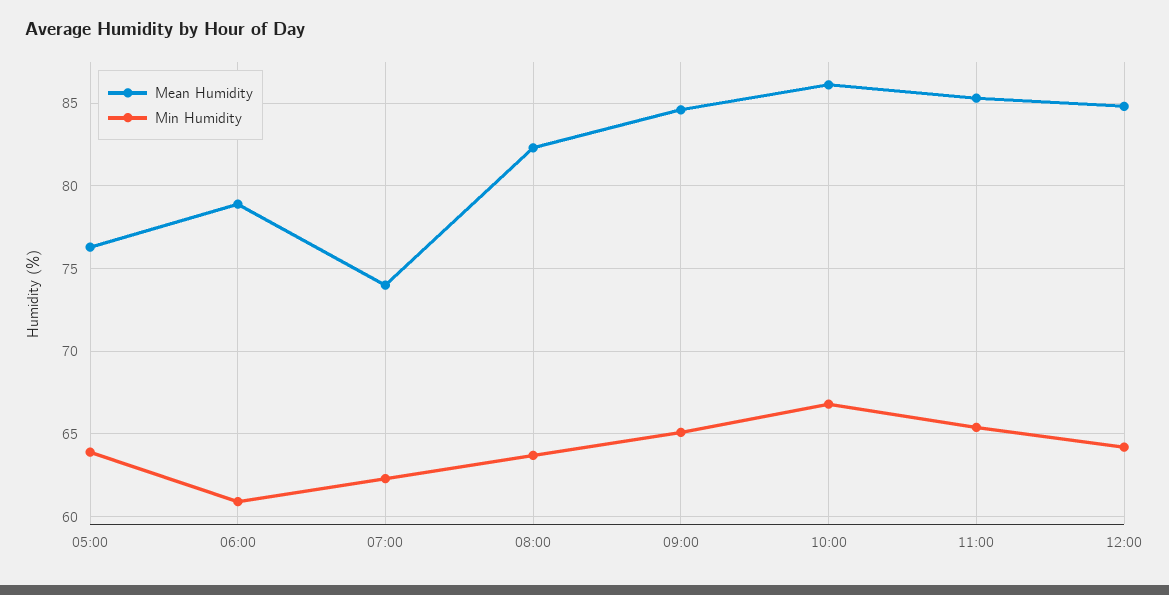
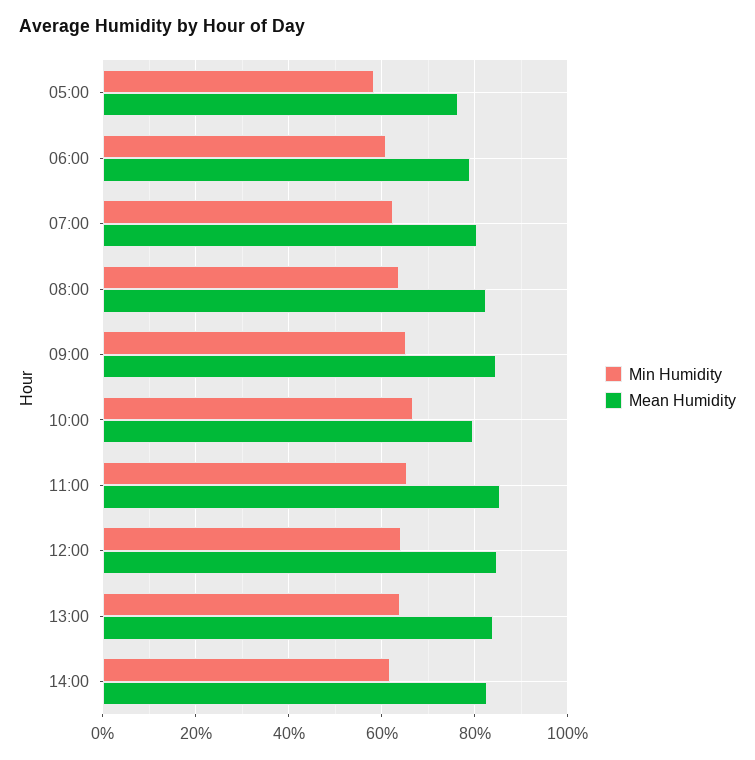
Min Humidity, 05:00: 64 -> 58
Mean Humidity, 07:00: 74 -> 80
Mean Humidity, 10:00: 86 -> 80
Min Humidity, 13:00: none -> 64
Mean Humidity, 13:00: none -> 84
Min Humidity, 14:00: none -> 62
Mean Humidity, 14:00: none -> 82

